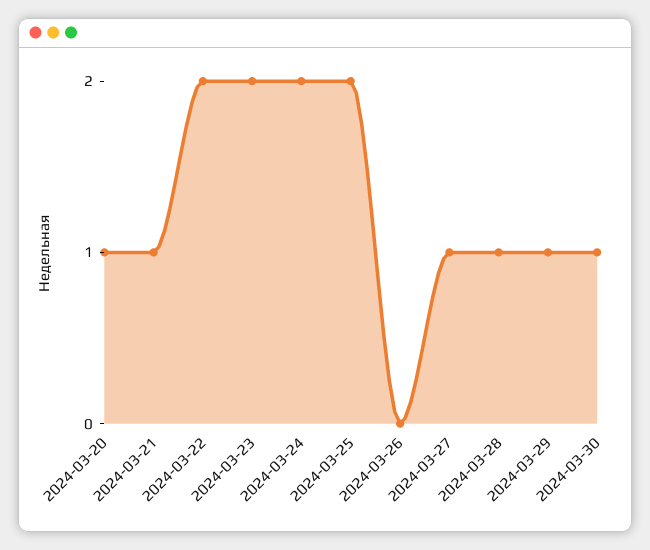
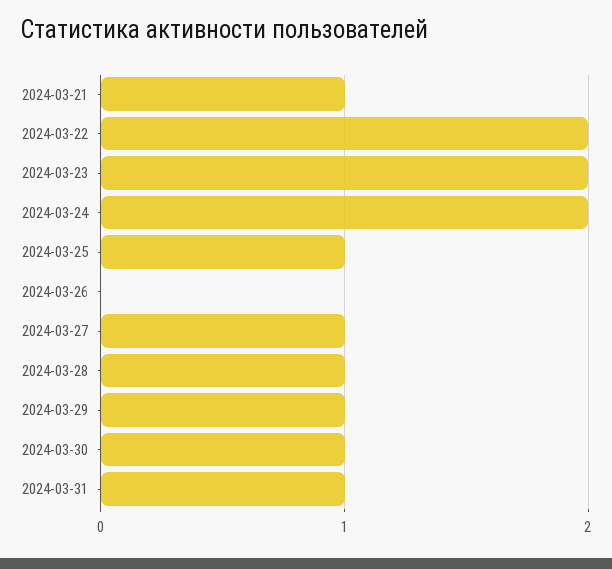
2024-03-20: 1 -> none
2024-03-25: 2 -> 1
2024-03-31: none -> 1

